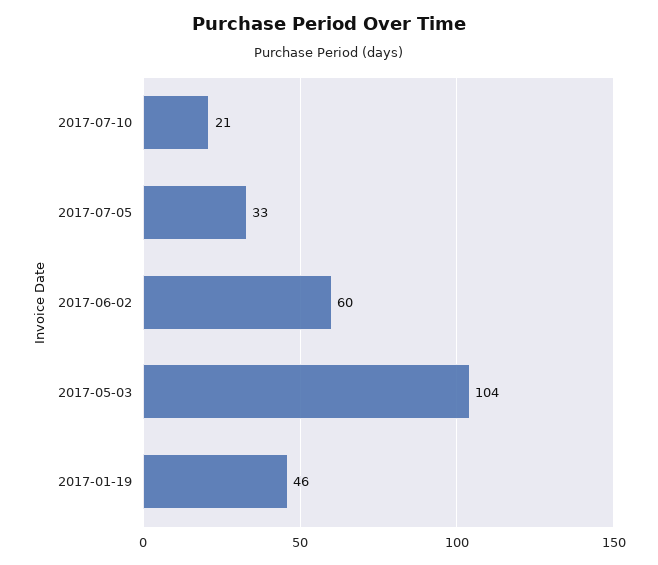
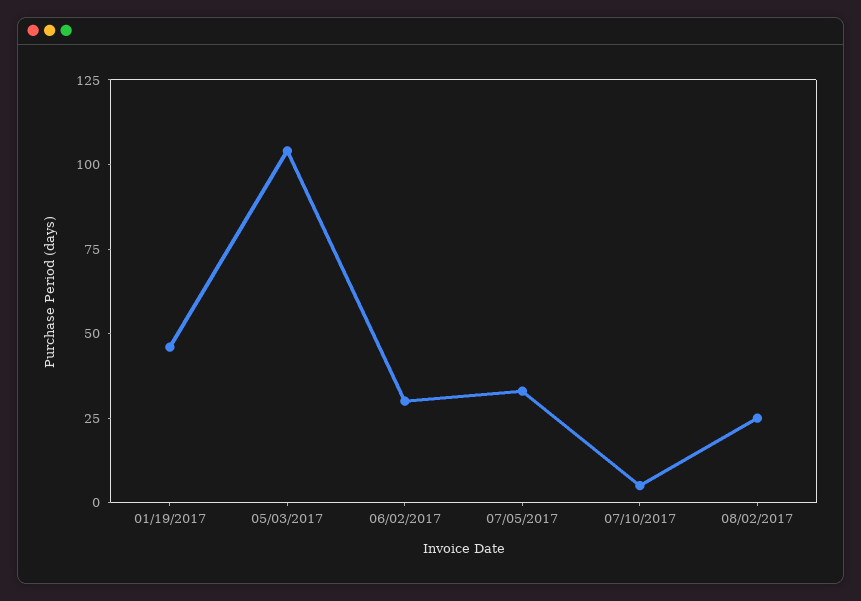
2017-07-10: 21 -> 5
2017-06-02: 60 -> 30
08/02/2017: none -> 25

